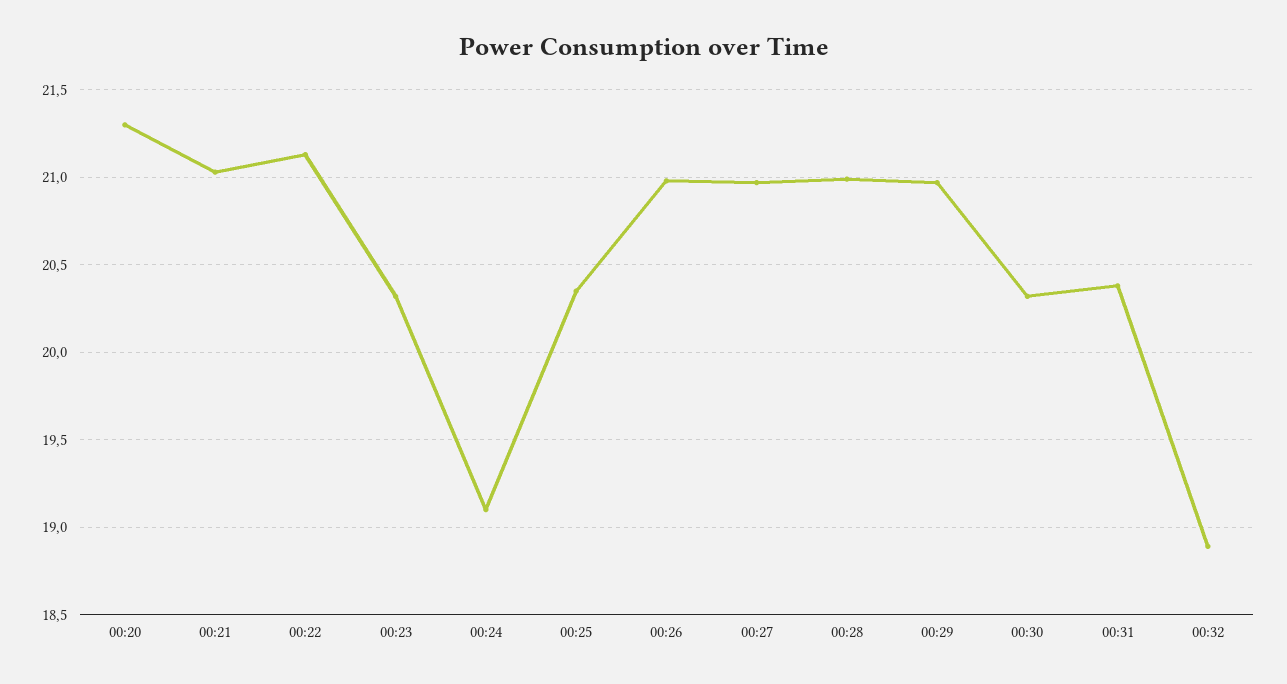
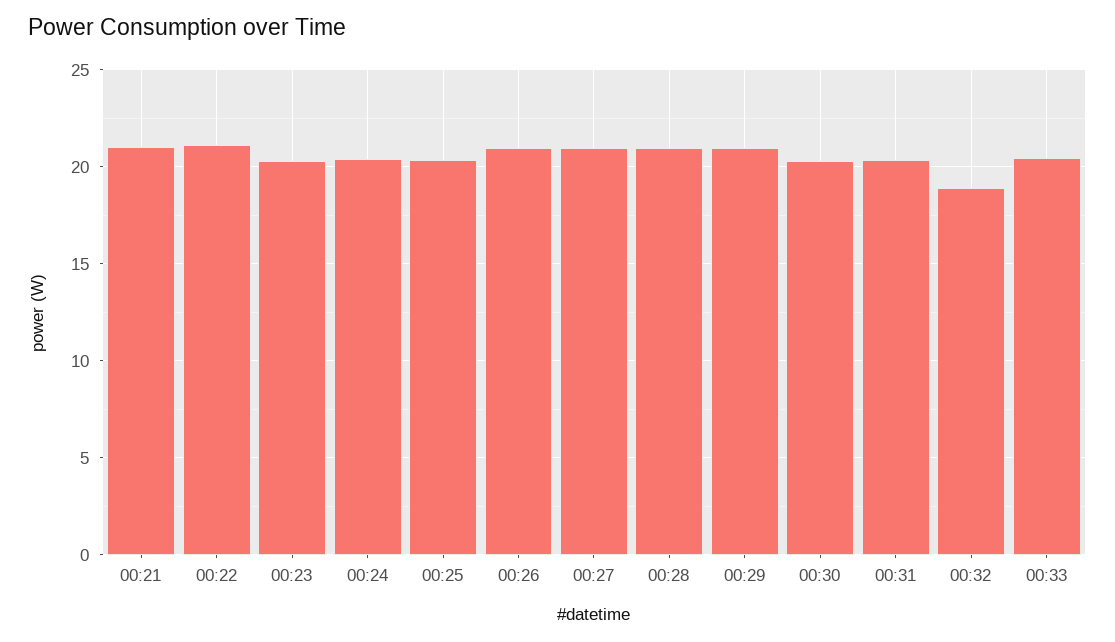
00:20: 21.3 -> none
00:24: 19.1 -> 20.5
00:33: none -> 20.5

